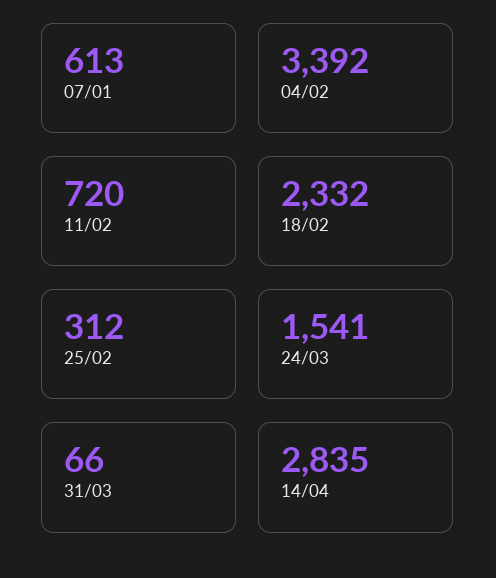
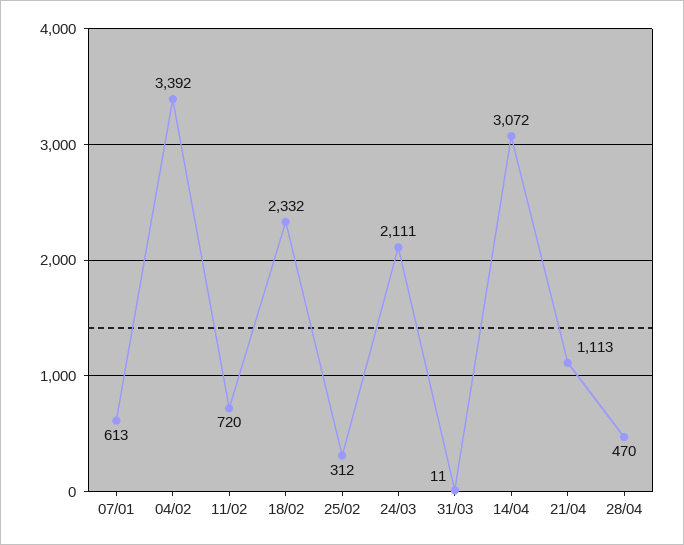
24/03: 1541 -> 2111
31/03: 66 -> 11
14/04: 2835 -> 3072
21/04: none -> 1113
28/04: none -> 470

